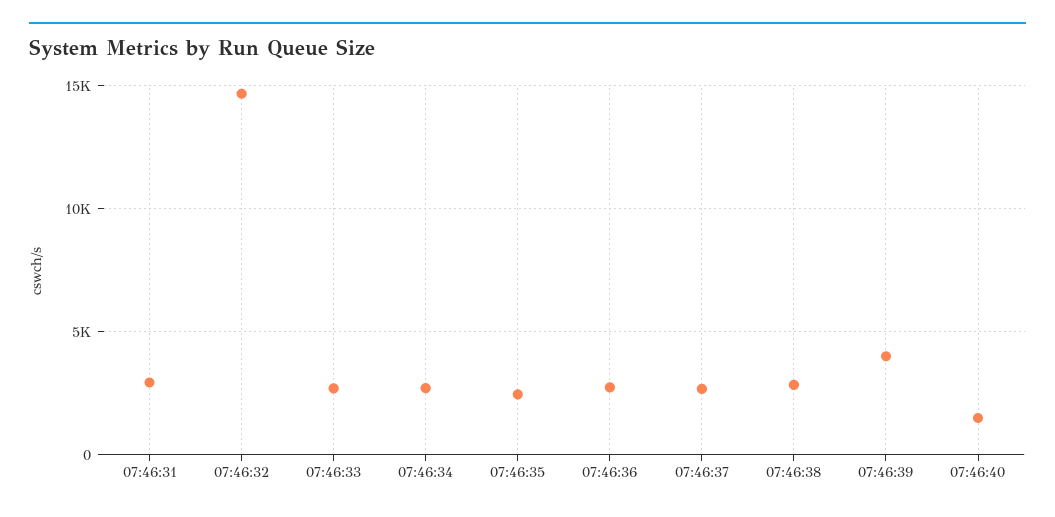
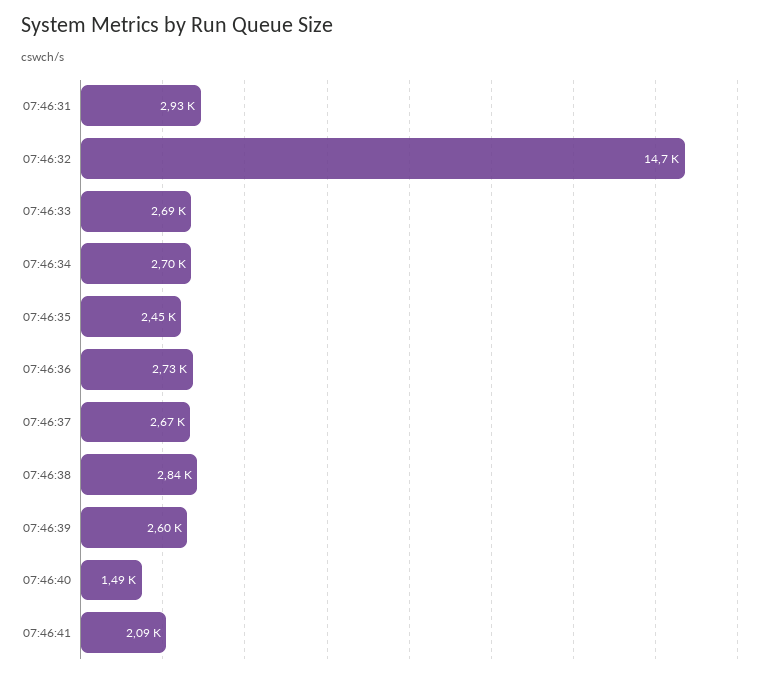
07:46:39: 4000 -> 2600
07:46:41: none -> 2090

